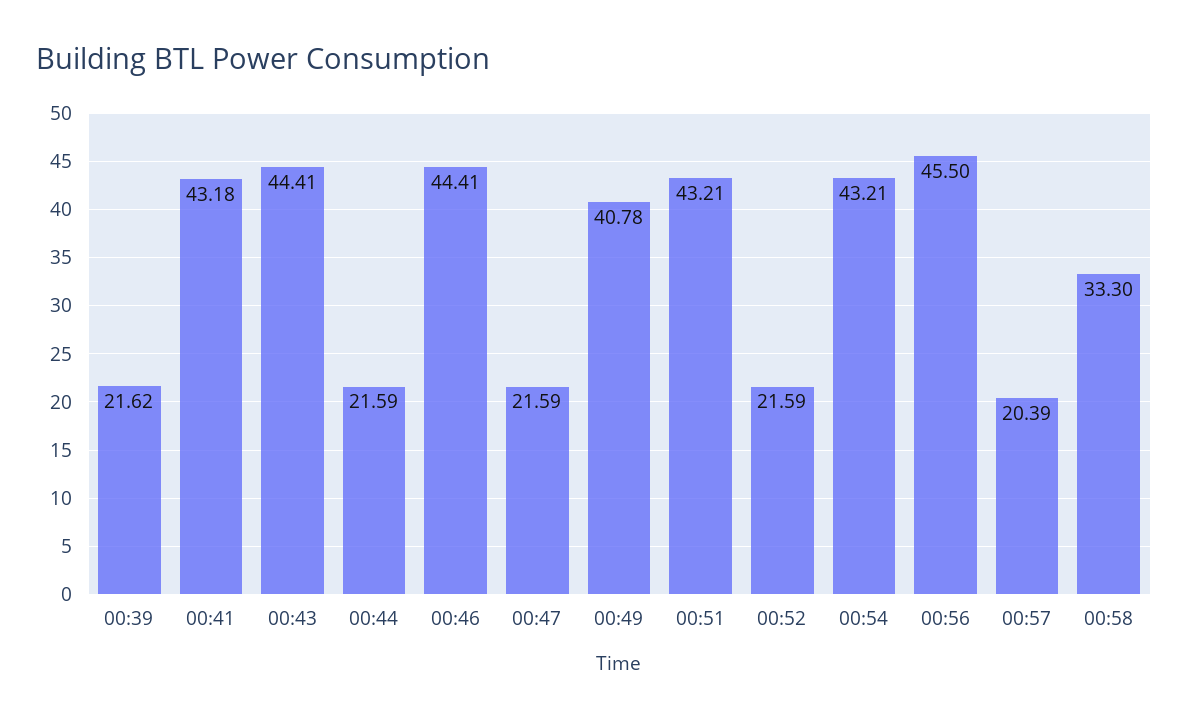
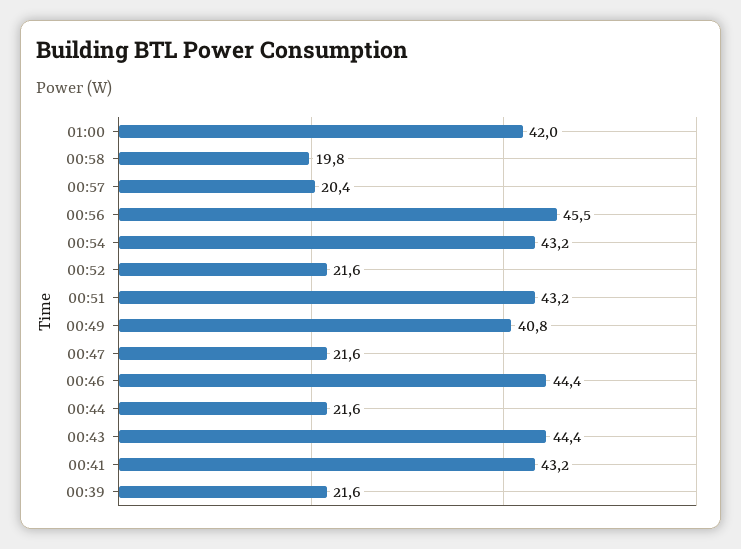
00:58: 33.3 -> 19.8
01:00: none -> 42

